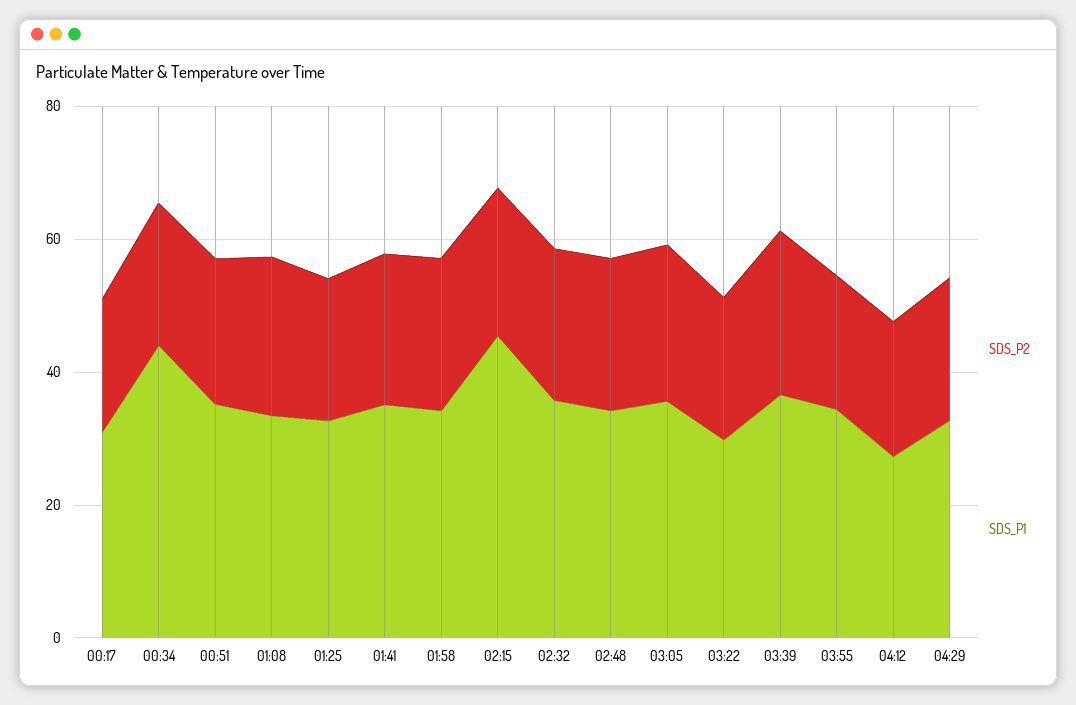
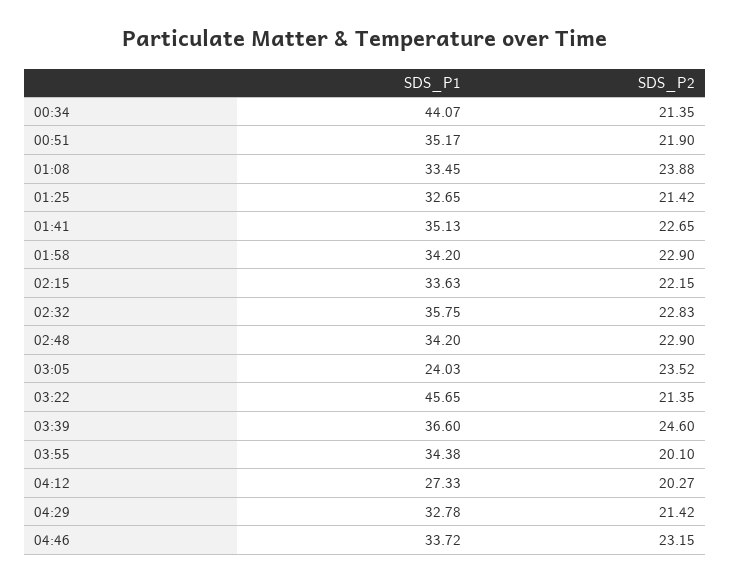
SDS_P2, 00:17: 20 -> none
SDS_P1, 00:17: 30 -> none
SDS_P1, 02:15: 45 -> 33.63
SDS_P1, 03:05: 35 -> 24.03
SDS_P1, 03:22: 30 -> 45.65
SDS_P1, 04:46: none -> 33.72
SDS_P2, 04:46: none -> 23.15

